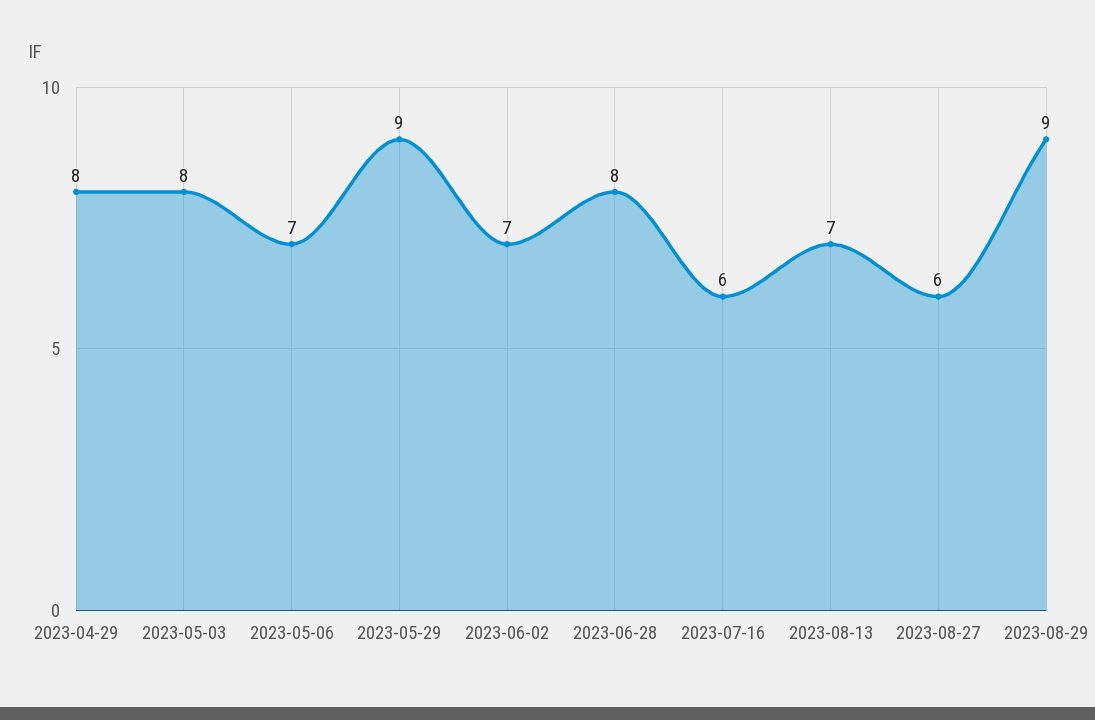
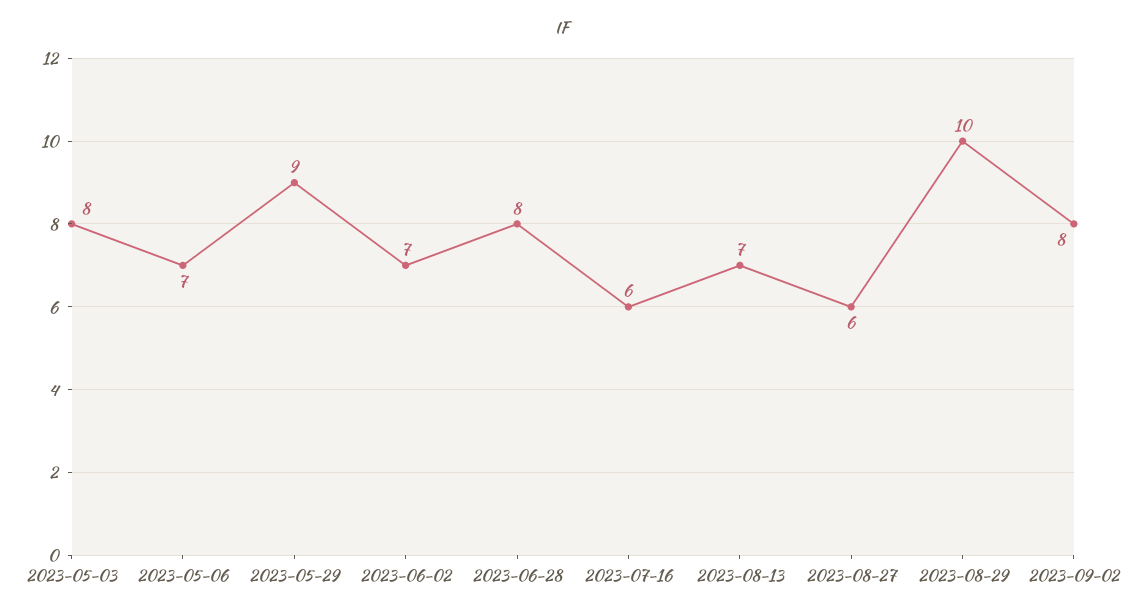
2023-04-29: 8 -> none
2023-08-29: 9 -> 10
2023-09-02: none -> 8

